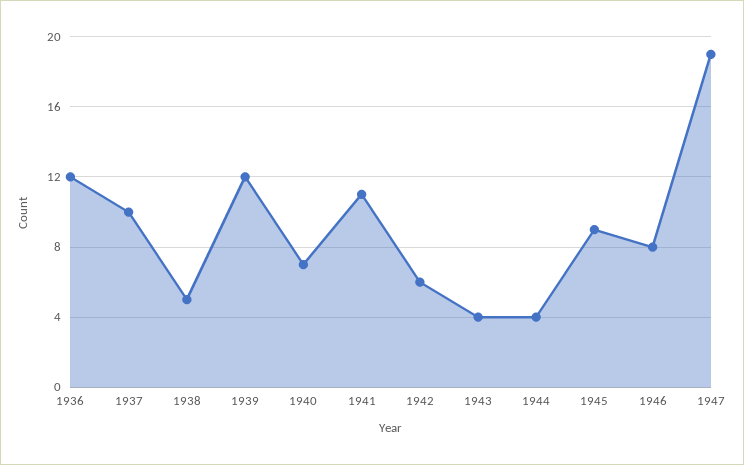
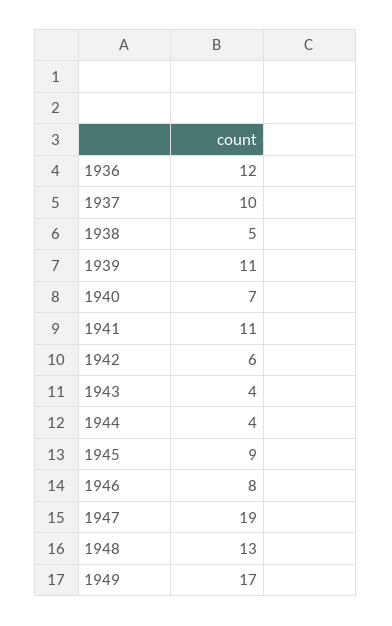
1939: 12 -> 11
1948: none -> 13
1949: none -> 17

